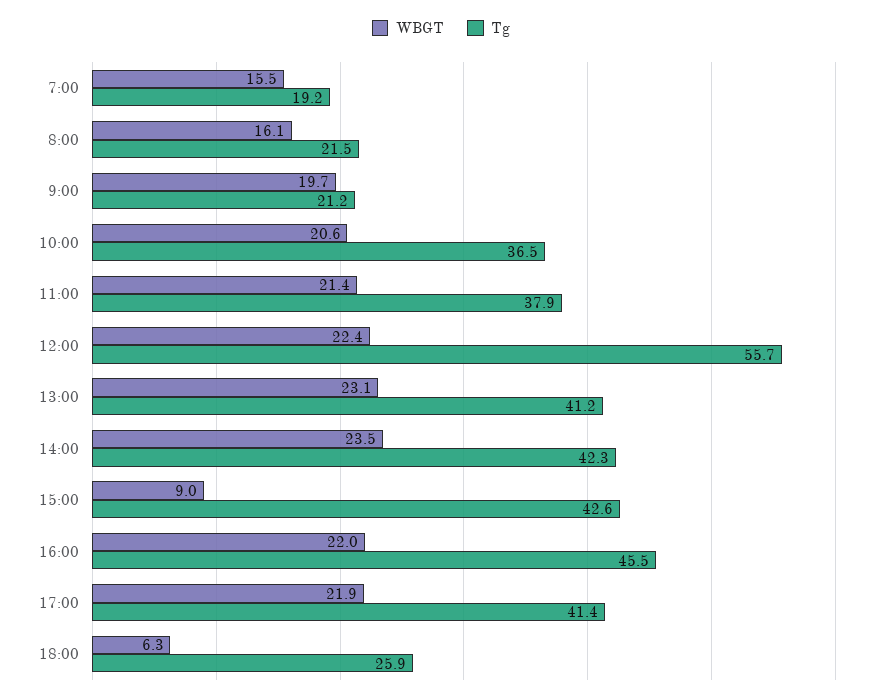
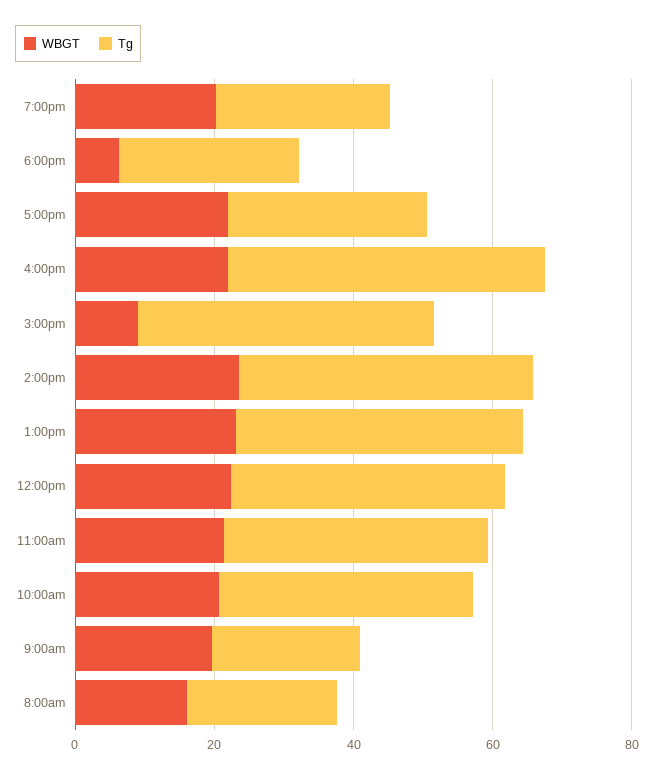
WBGT, 7:00: 15.5 -> none
Tg, 7:00: 19.2 -> none
Tg, 12:00: 55.7 -> 40
Tg, 17:00: 41.4 -> 30
WBGT, 7:00pm: none -> 20
Tg, 7:00pm: none -> 25

